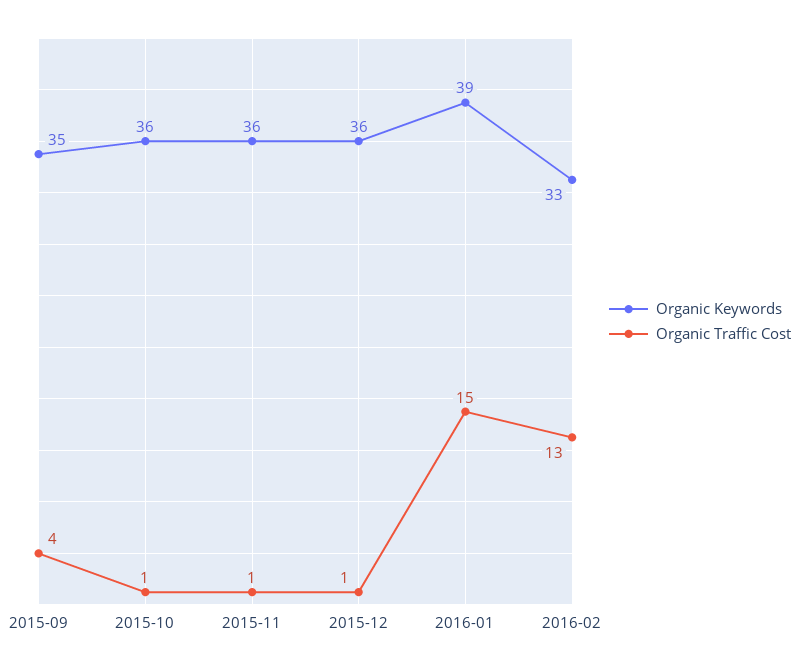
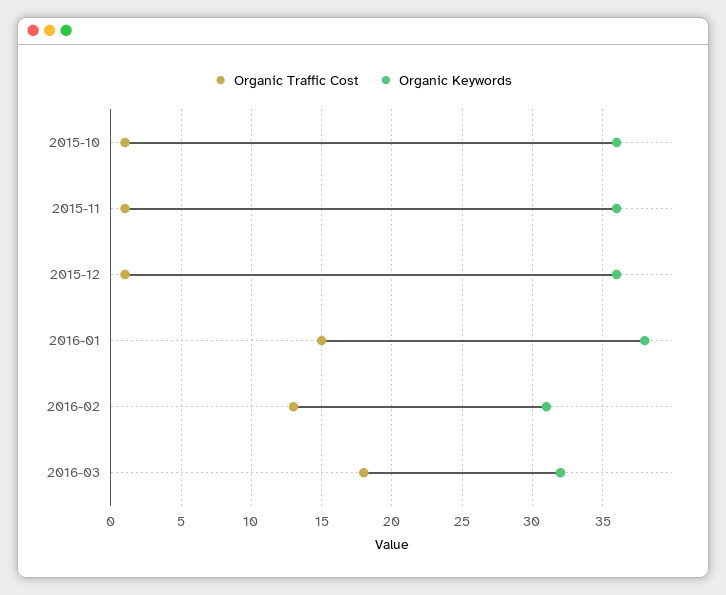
Organic Keywords, 2015-09: 35 -> none
Organic Traffic Cost, 2015-09: 4 -> none
Organic Keywords, 2016-01: 39 -> 38
Organic Keywords, 2016-02: 33 -> 31
Organic Traffic Cost, 2016-03: none -> 18
Organic Keywords, 2016-03: none -> 32

